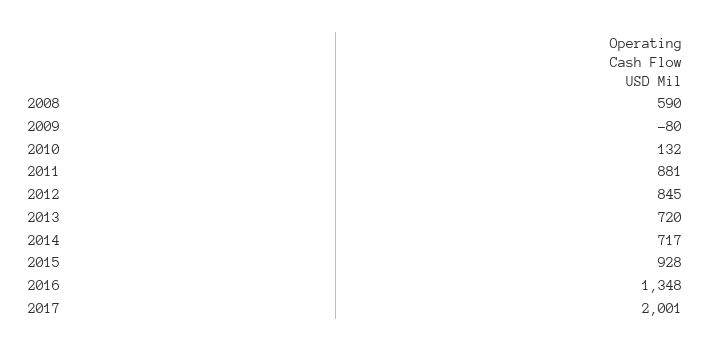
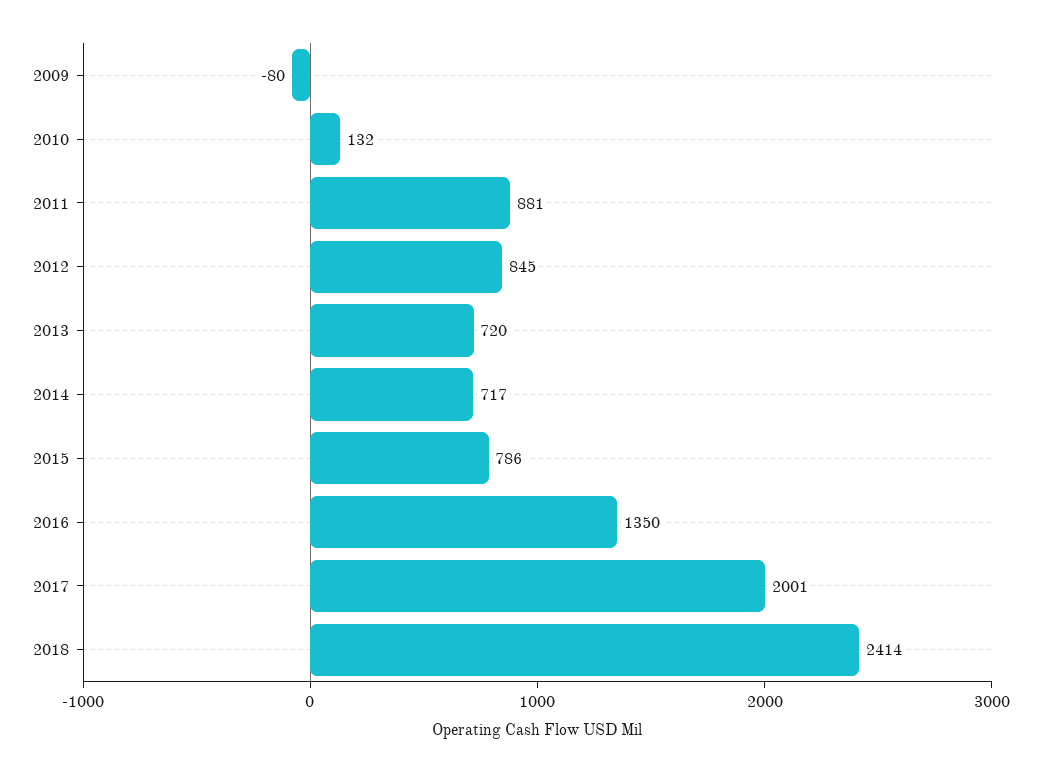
2008: 590 -> none
2015: 928 -> 786
2016: 1348 -> 1350
2018: none -> 2414

